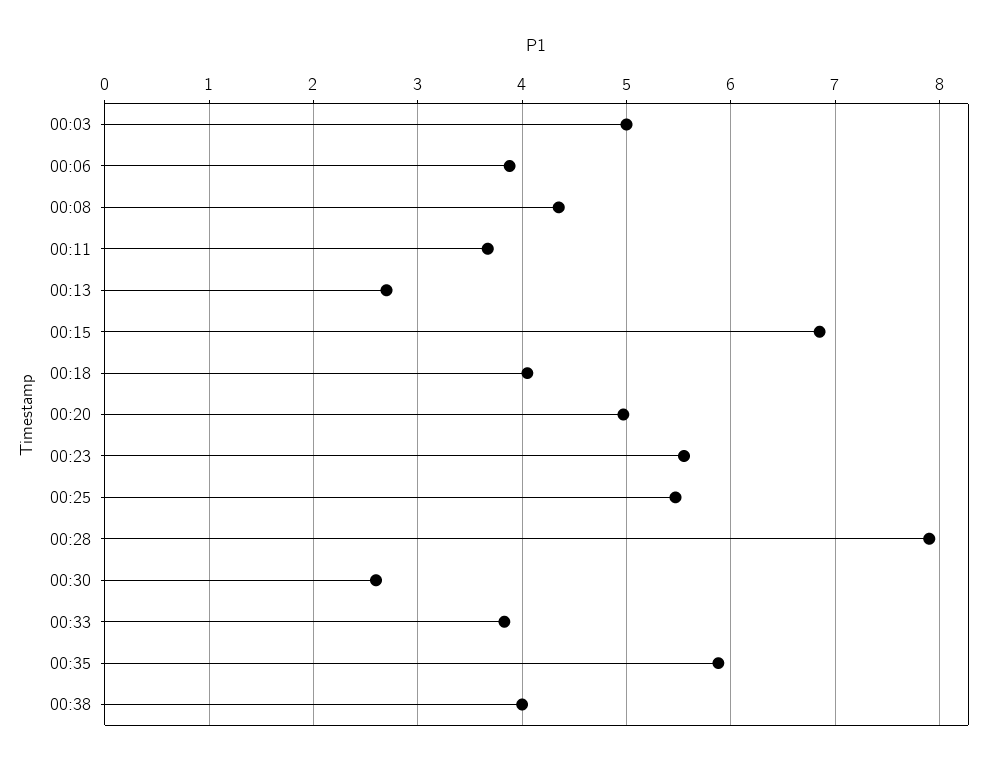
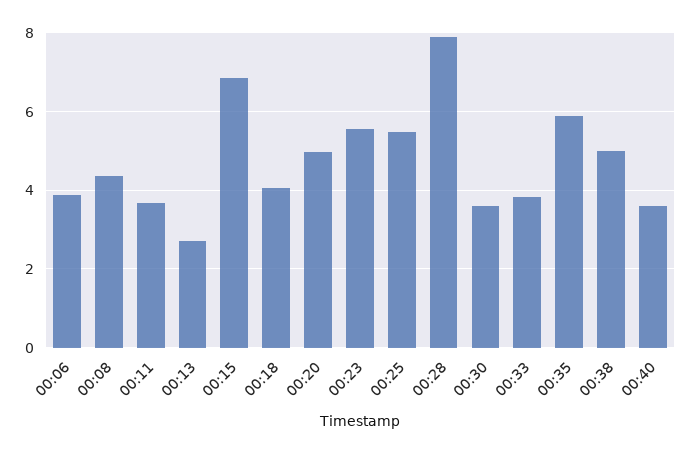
00:03: 5 -> none
00:30: 2.6 -> 3.6
00:38: 4 -> 5
00:40: none -> 3.6

